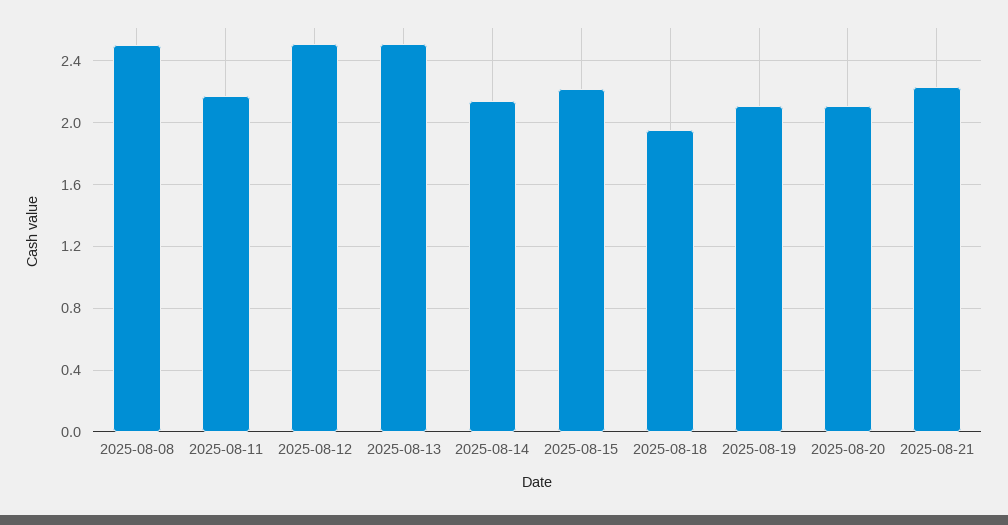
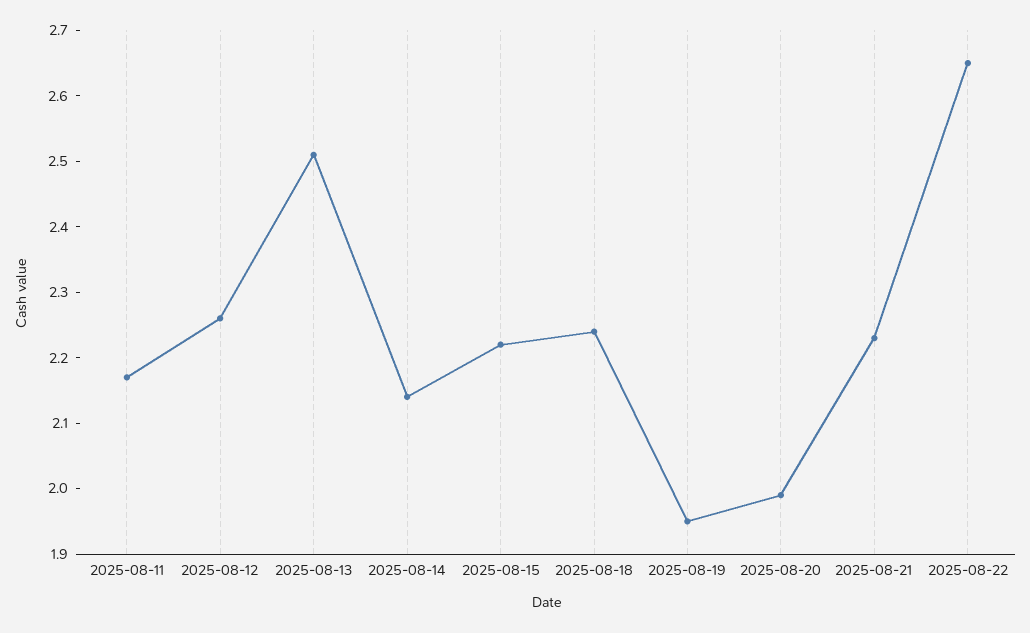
2025-08-08: 2.5 -> none
2025-08-12: 2.5 -> 2.25
2025-08-18: 1.95 -> 2.25
2025-08-19: 2.1 -> 1.95
2025-08-20: 2.1 -> 2
2025-08-22: none -> 2.65

